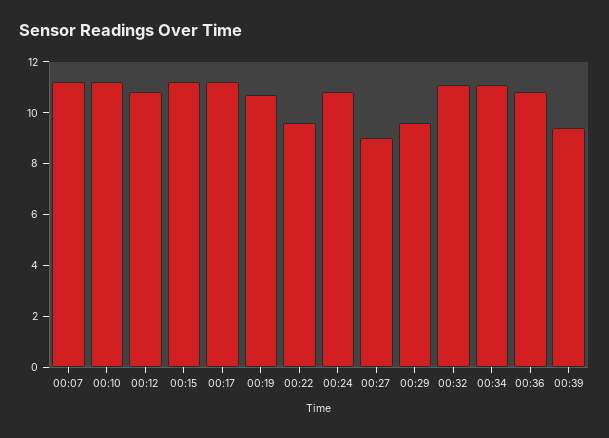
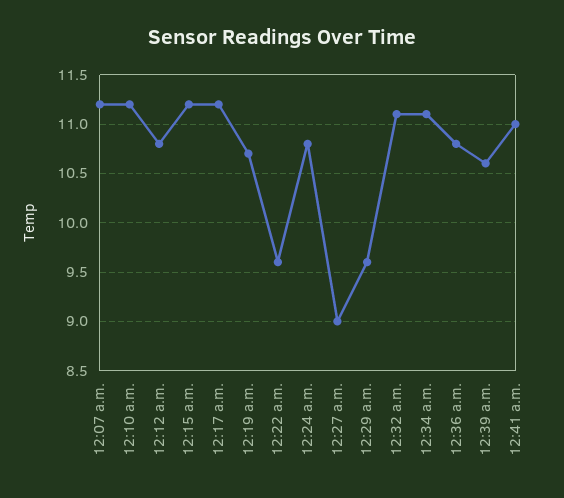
00:39: 9.5 -> 10.6
12:41 a.m.: none -> 11

